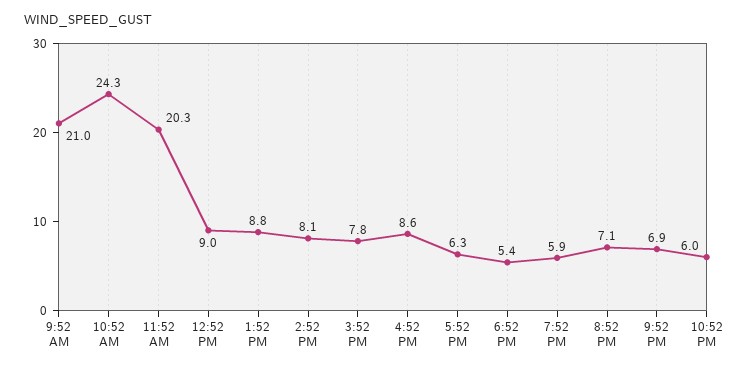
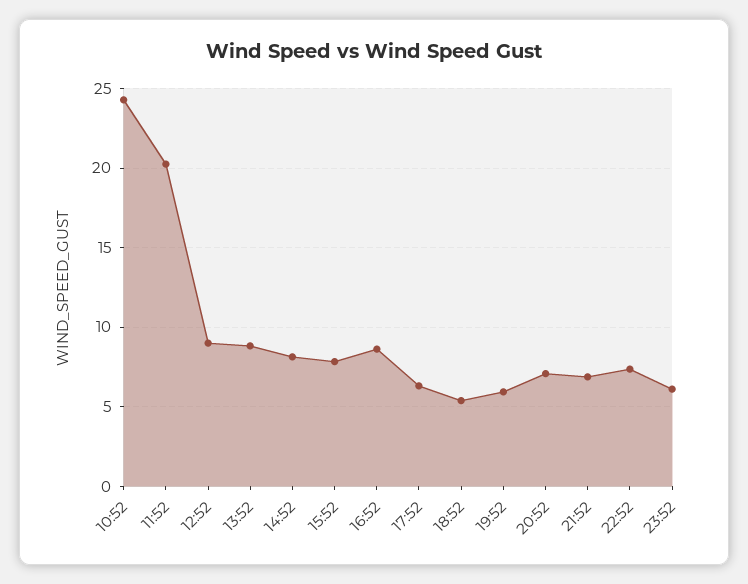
9:52 AM: 21 -> none
10:52 PM: 6 -> 7.5
23:52: none -> 6

